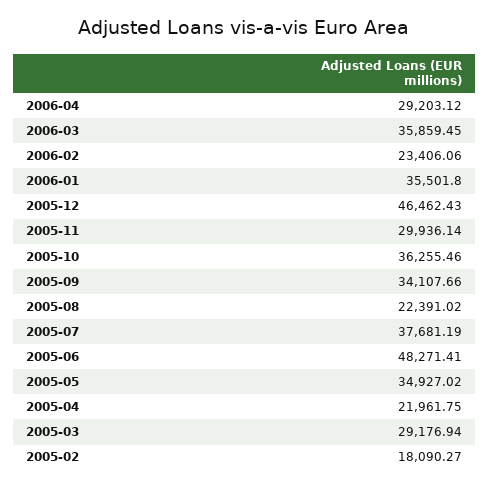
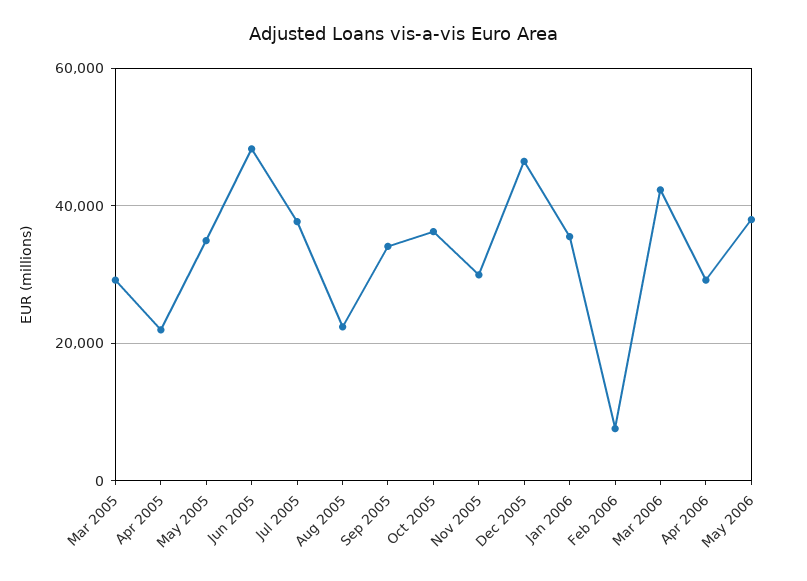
2006-03: 35859.45 -> 42000
2006-02: 23406.06 -> 8000
2005-02: 18090.27 -> none
May 2006: none -> 38000

